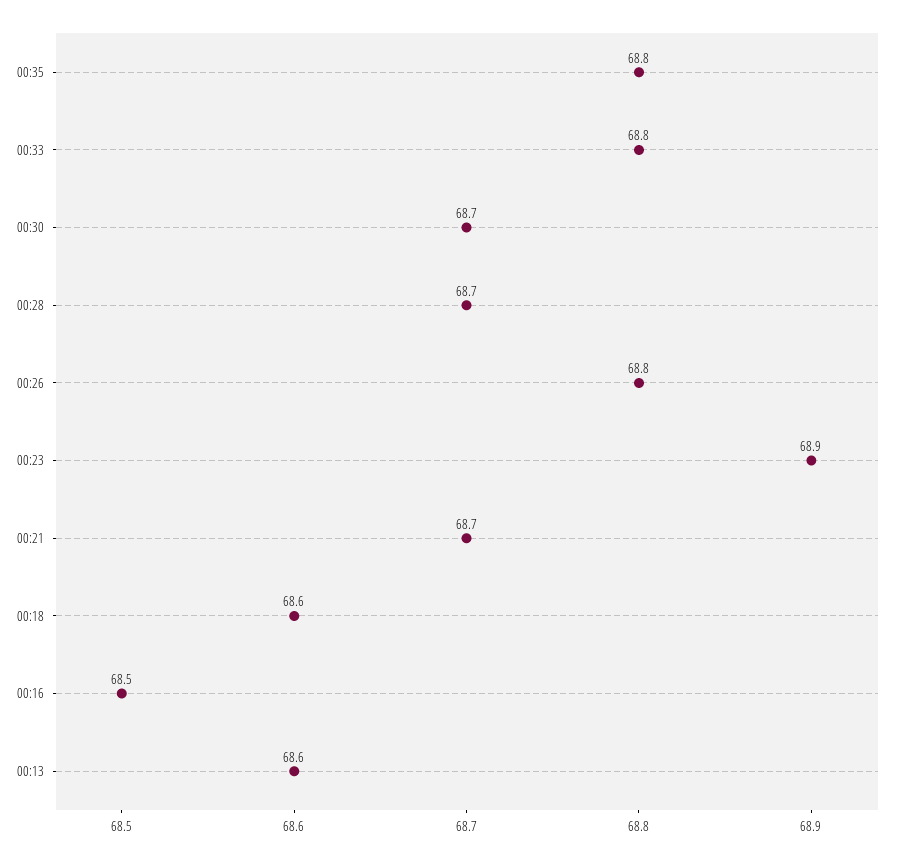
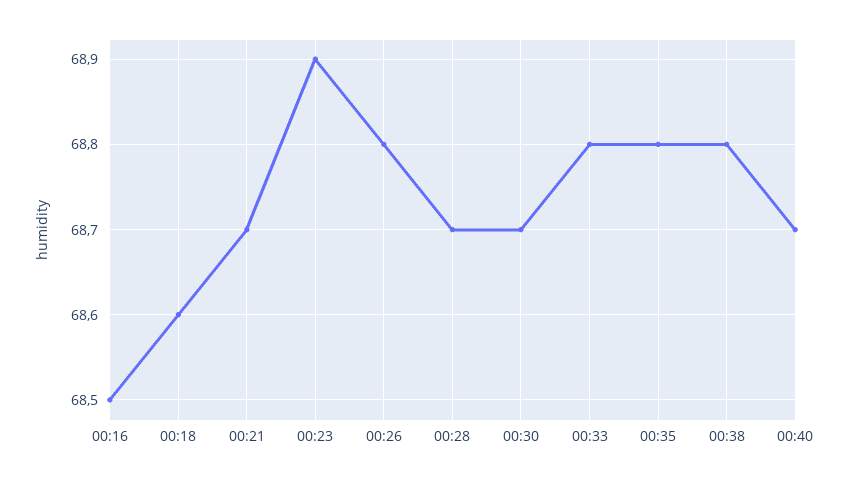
00:13: 68.6 -> none
00:38: none -> 68.8
00:40: none -> 68.7

